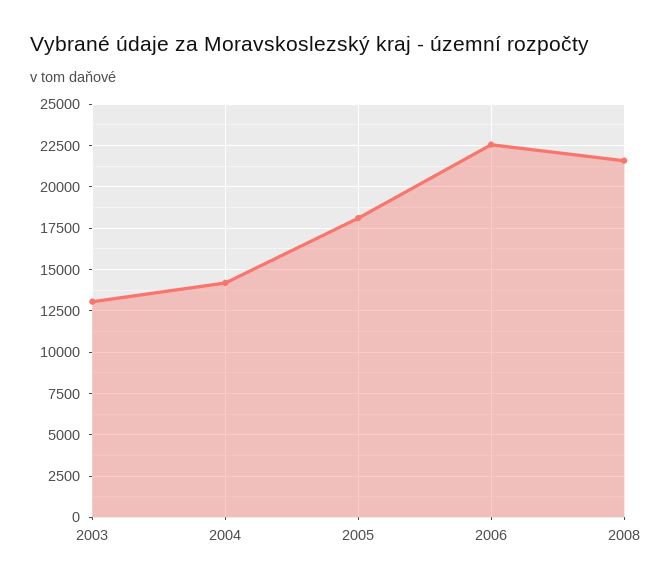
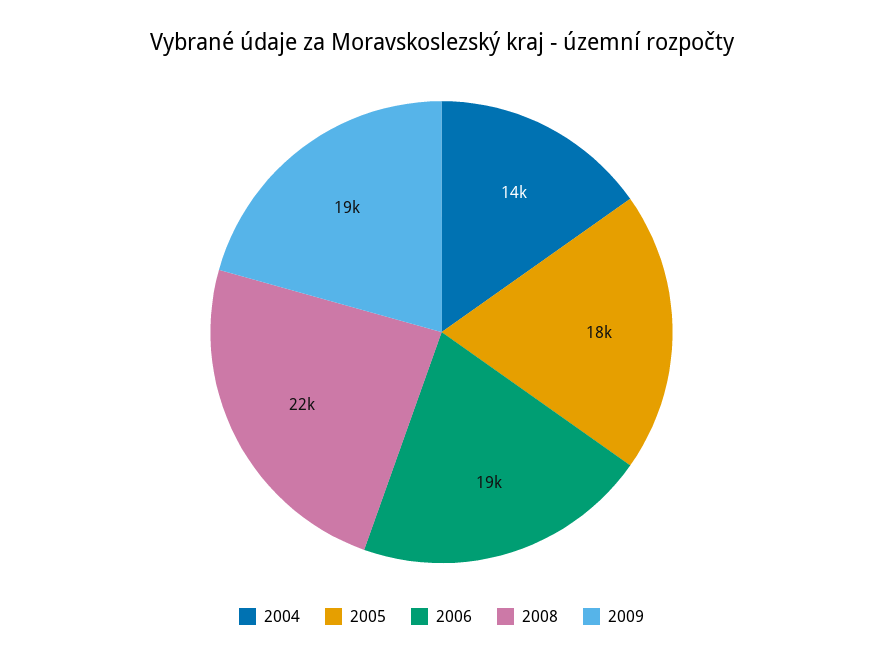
2003: 13000 -> none
2006: 22500 -> 19000
2009: none -> 19000

